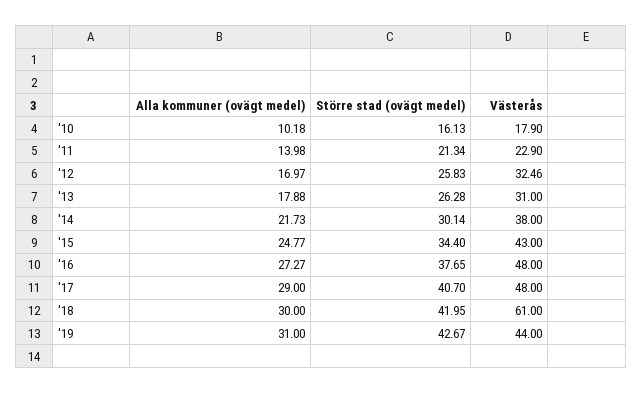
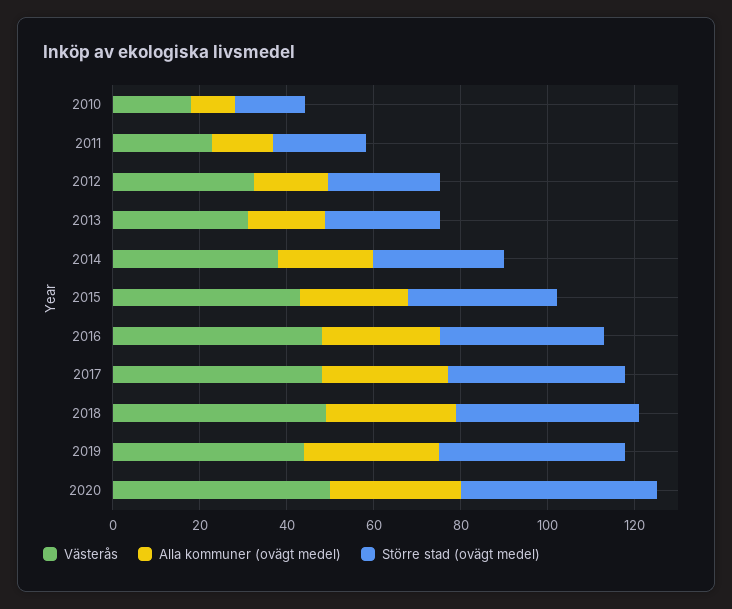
Västerås, '18: 61 -> 50
Västerås, 2020: none -> 50
Alla kommuner (ovägt medel), 2020: none -> 30
Större stad (ovägt medel), 2020: none -> 45

